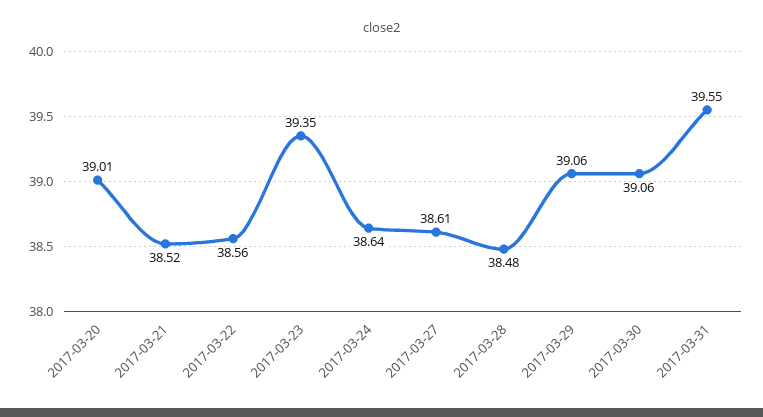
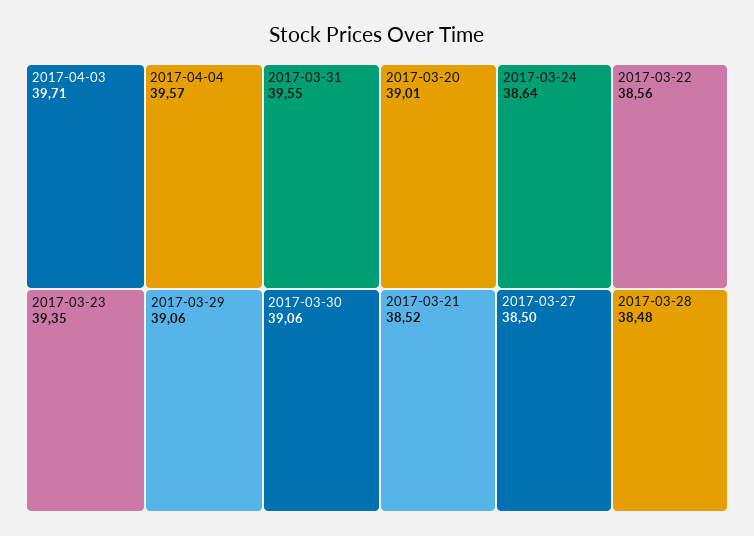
2017-03-27: 38.61 -> 38.5
2017-04-03: none -> 39.71
2017-04-04: none -> 39.57

